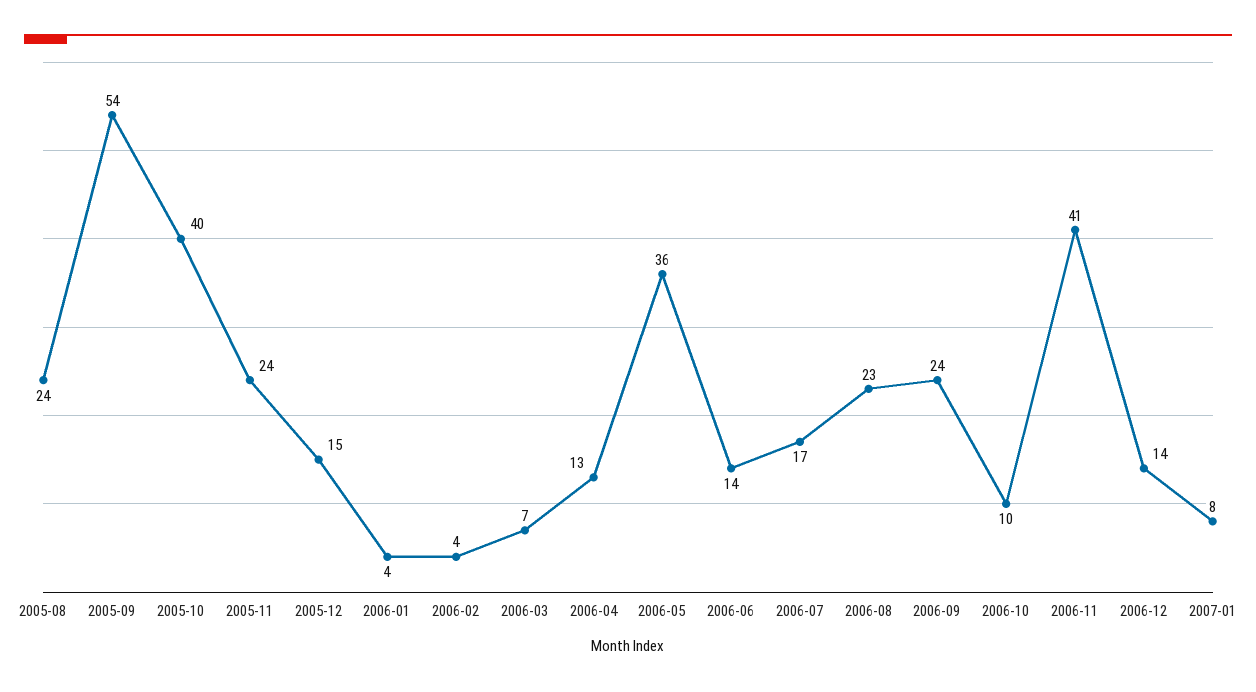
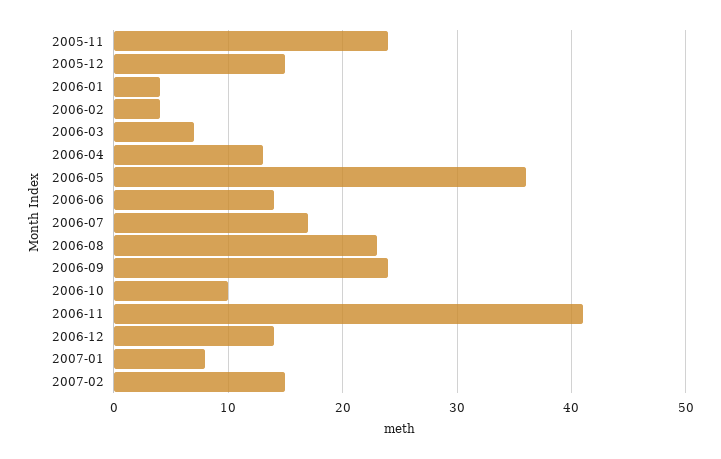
2005-08: 24 -> none
2005-09: 54 -> none
2005-10: 40 -> none
2007-02: none -> 15

